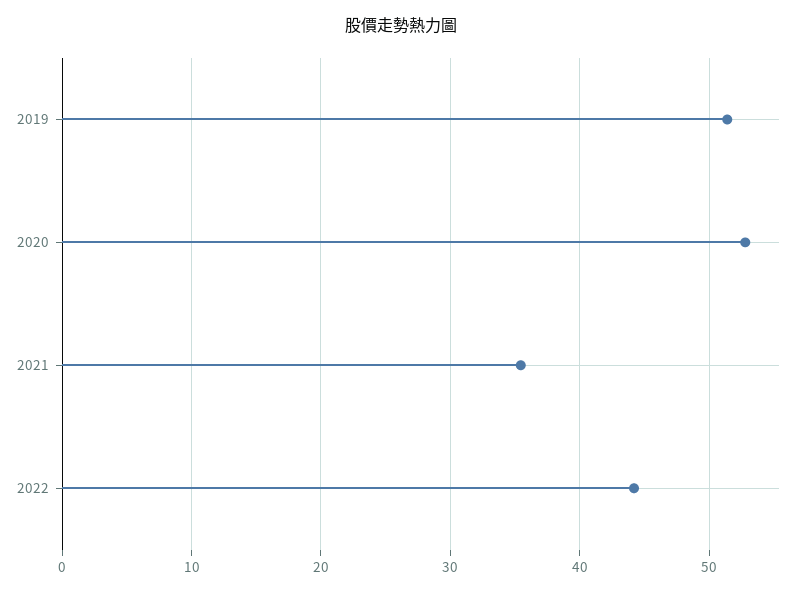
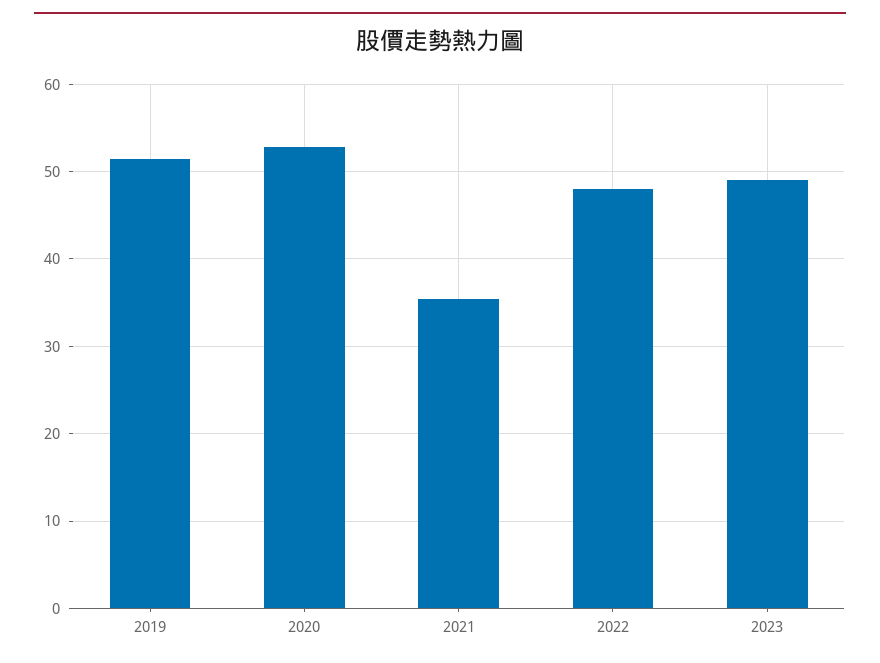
2022: 44 -> 48
2023: none -> 49

